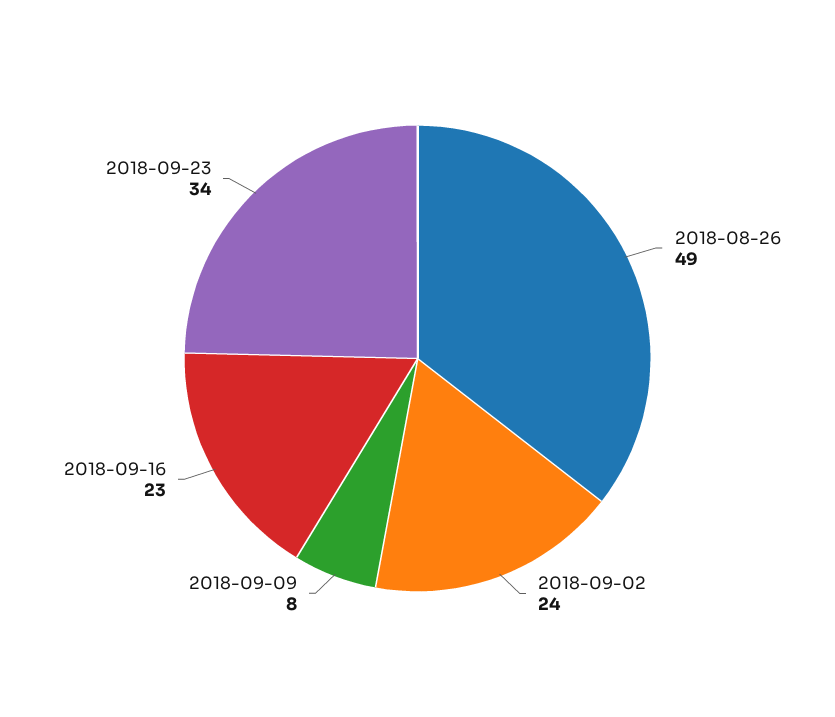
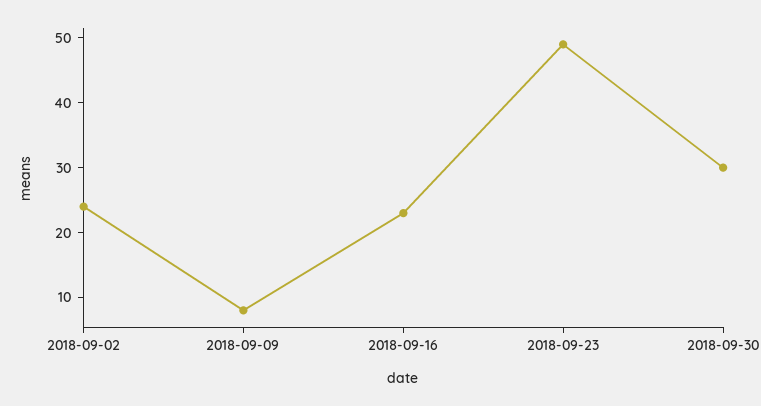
2018-08-26: 49 -> none
2018-09-23: 34 -> 50
2018-09-30: none -> 30

